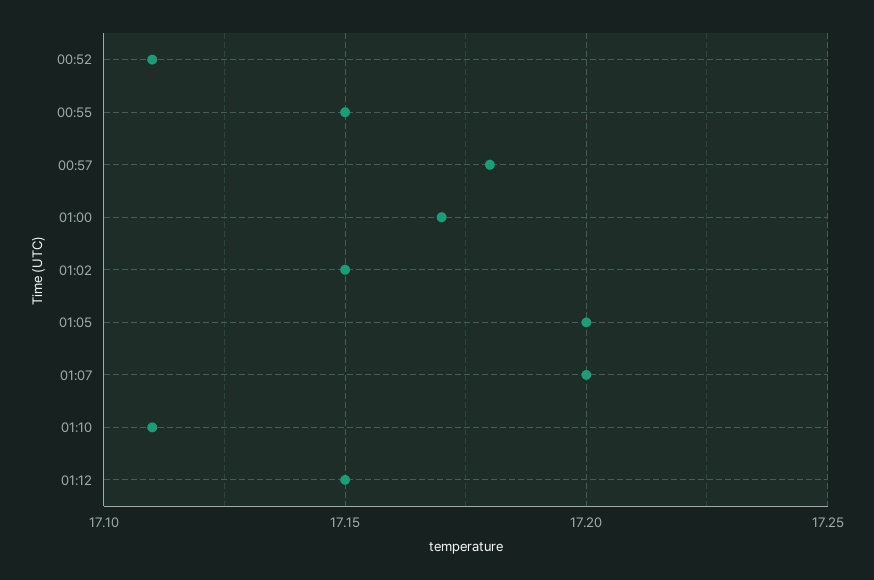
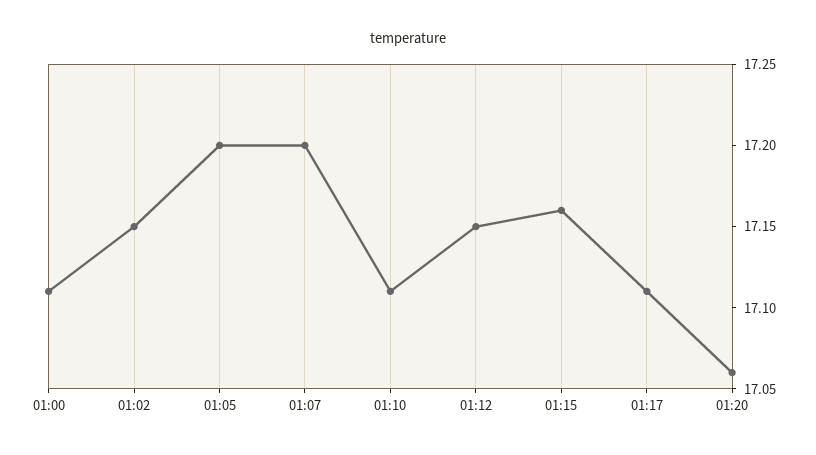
00:52: 17.11 -> none
00:55: 17.15 -> none
00:57: 17.18 -> none
01:00: 17.17 -> 17.11
01:15: none -> 17.16
01:17: none -> 17.11
01:20: none -> 17.06

